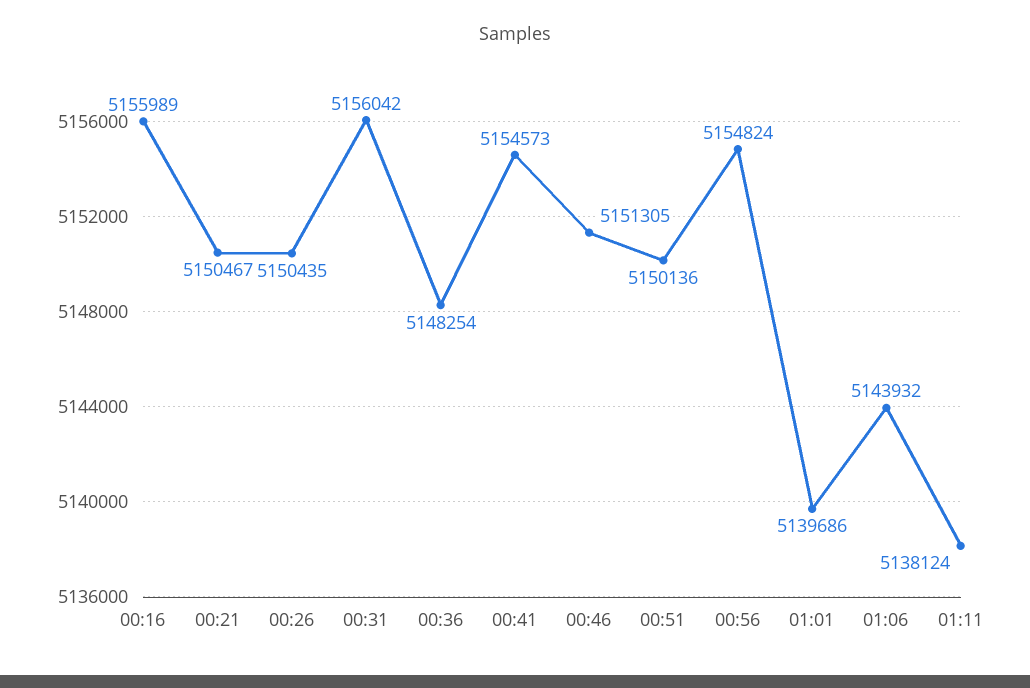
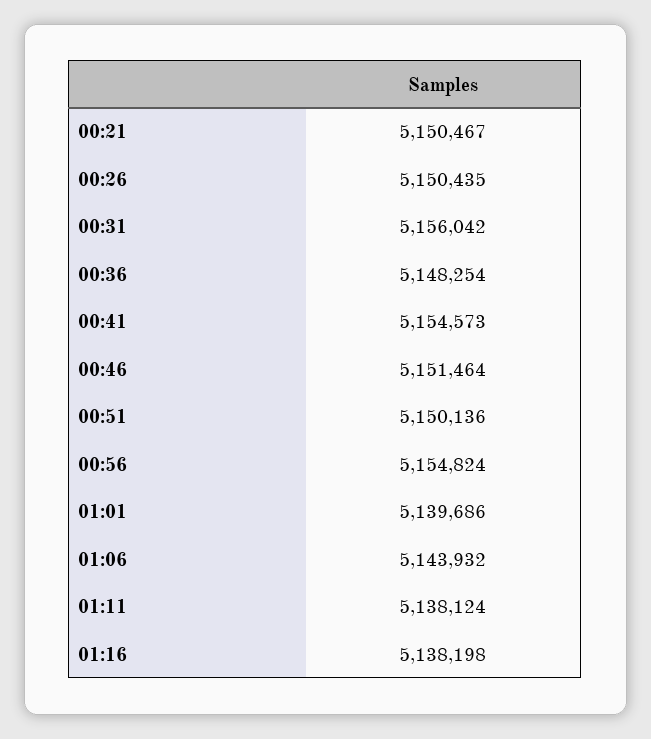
00:16: 5155989 -> none
00:46: 5151305 -> 5151464
01:16: none -> 5138198

